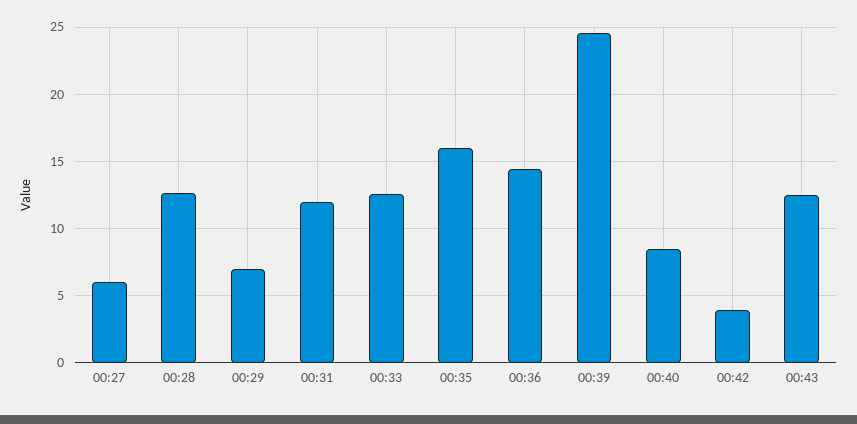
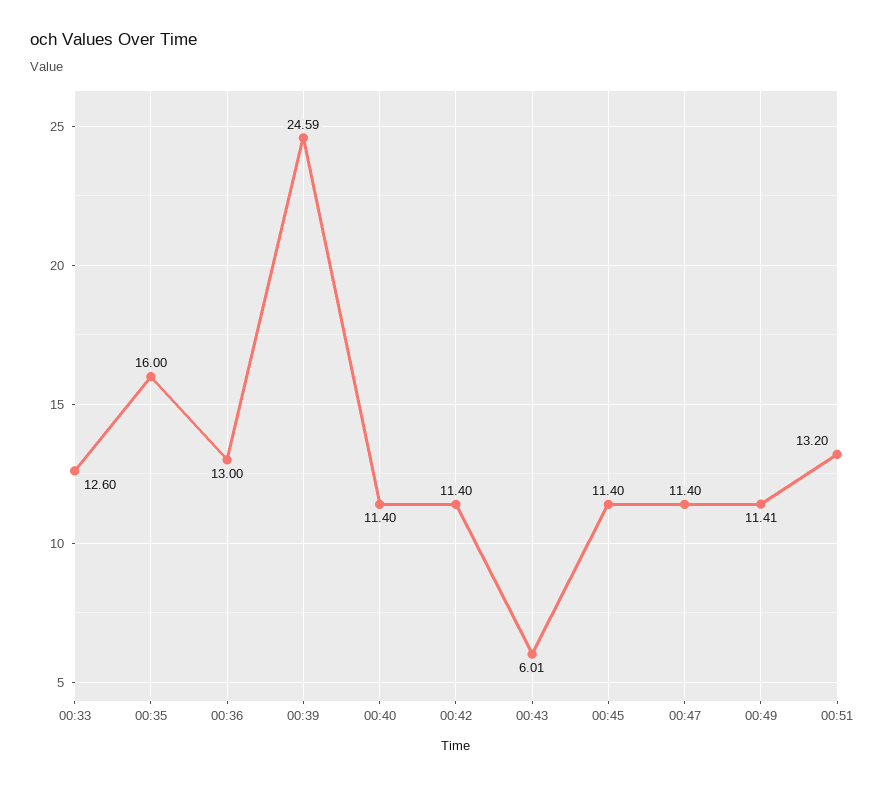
00:27: 6 -> none
00:28: 12.5 -> none
00:29: 7 -> none
00:31: 12 -> none
00:36: 14.5 -> 13
00:40: 8.5 -> 11.4
00:42: 4 -> 11.4
00:43: 12.5 -> 6.01
00:45: none -> 11.4
00:47: none -> 11.4
00:49: none -> 11.41
00:51: none -> 13.2

